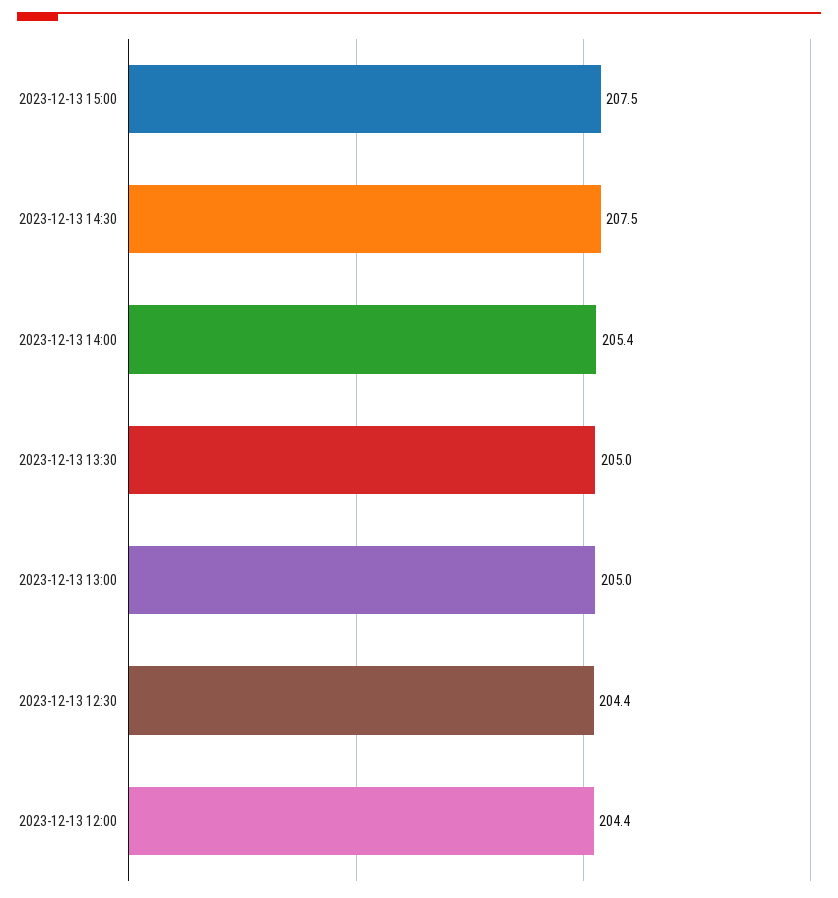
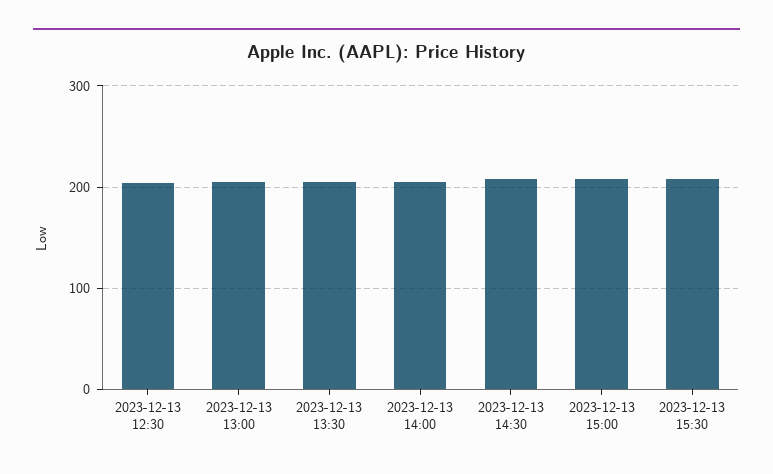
2023-12-13 12:00: 204.4 -> none
2023-12-13 15:30: none -> 210

